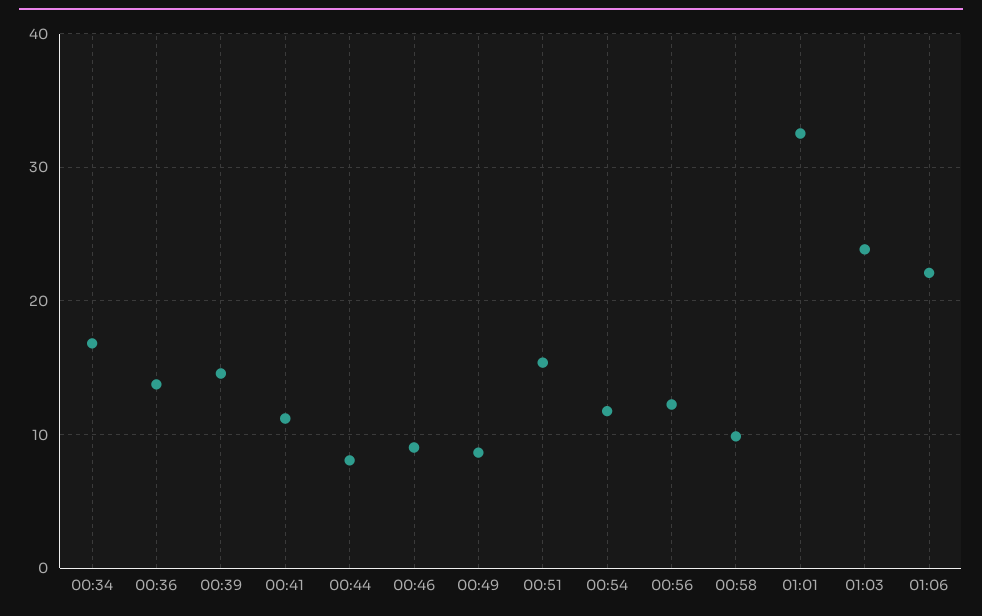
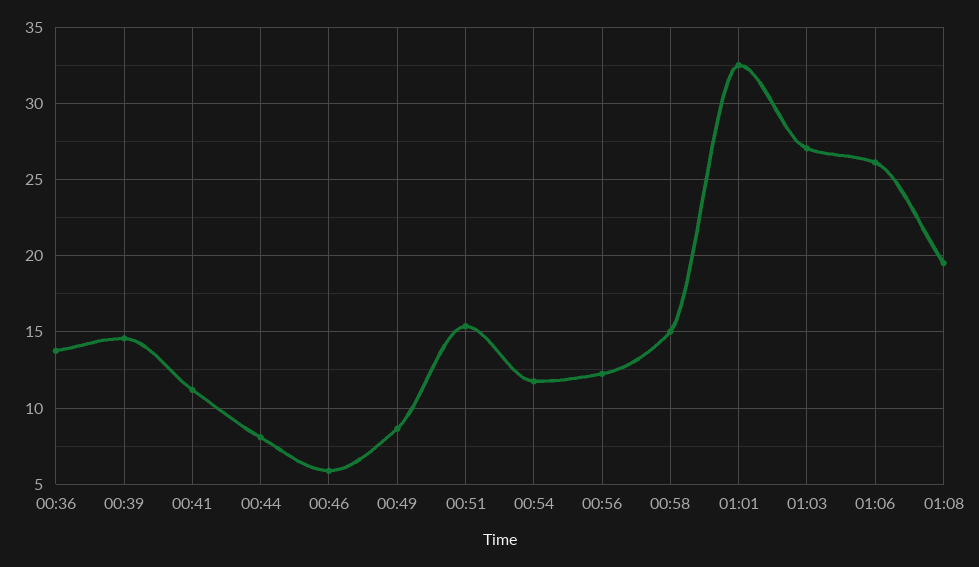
00:34: 17 -> none
00:46: 9 -> 6
00:58: 10 -> 15
01:03: 24 -> 27
01:06: 22 -> 26
01:08: none -> 19.5

